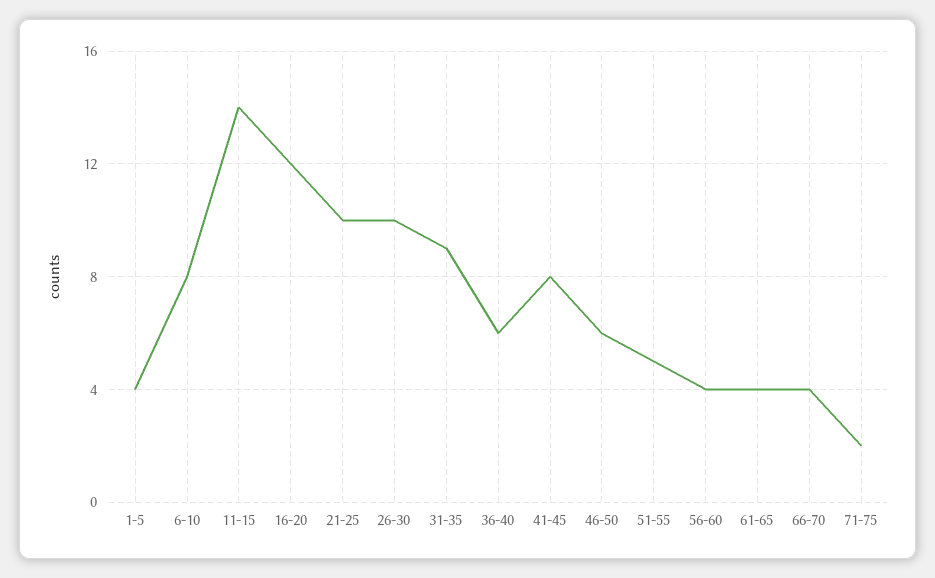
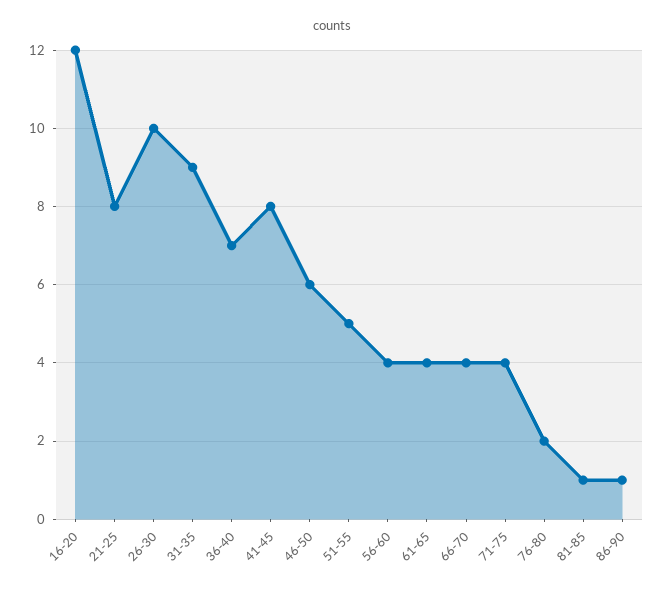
1-5: 4 -> none
6-10: 8 -> none
11-15: 14 -> none
21-25: 10 -> 8
36-40: 6 -> 7
71-75: 2 -> 4
76-80: none -> 2
81-85: none -> 1
86-90: none -> 1

